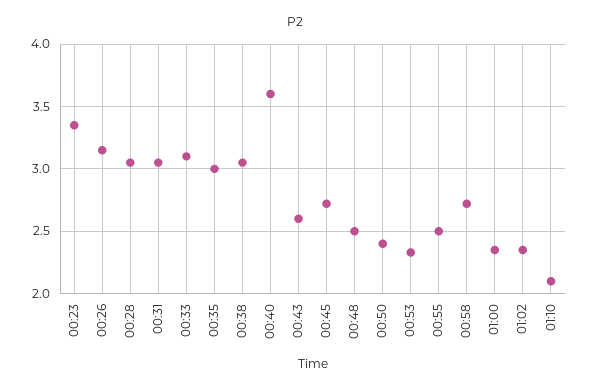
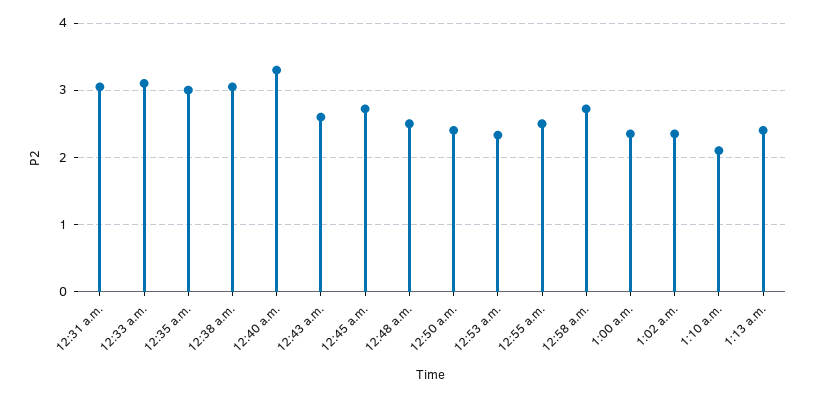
00:23: 3.35 -> none
00:26: 3.15 -> none
00:28: 3.05 -> none
00:40: 3.6 -> 3.3
1:13 a.m.: none -> 2.4

